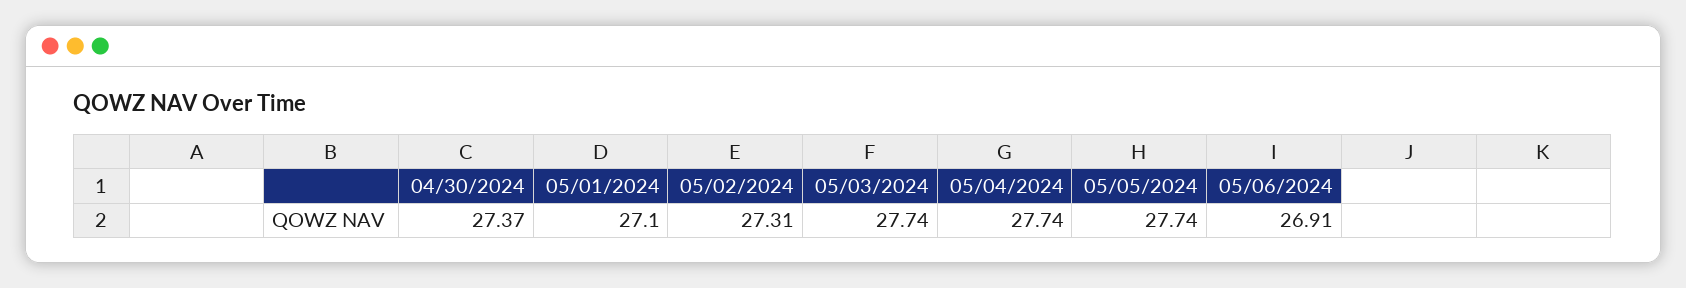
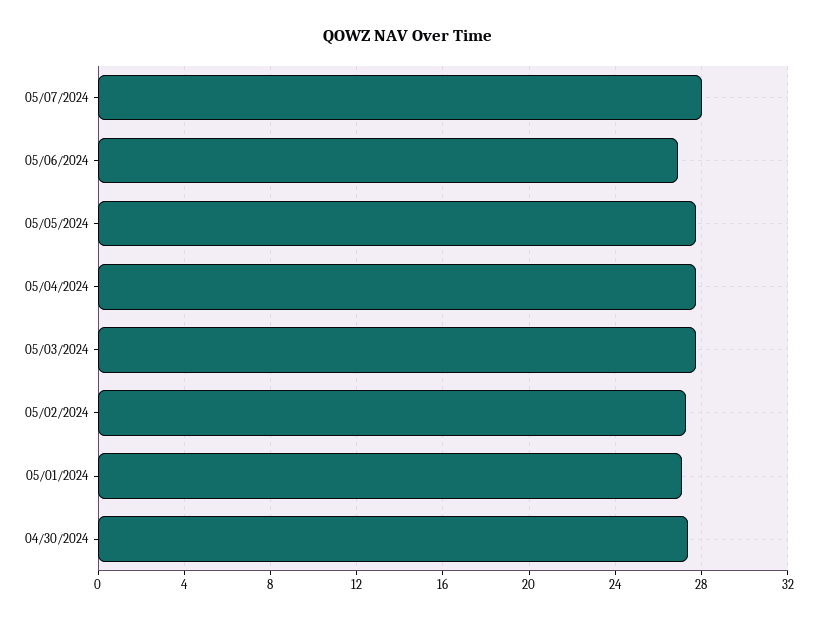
05/07/2024: none -> 28

